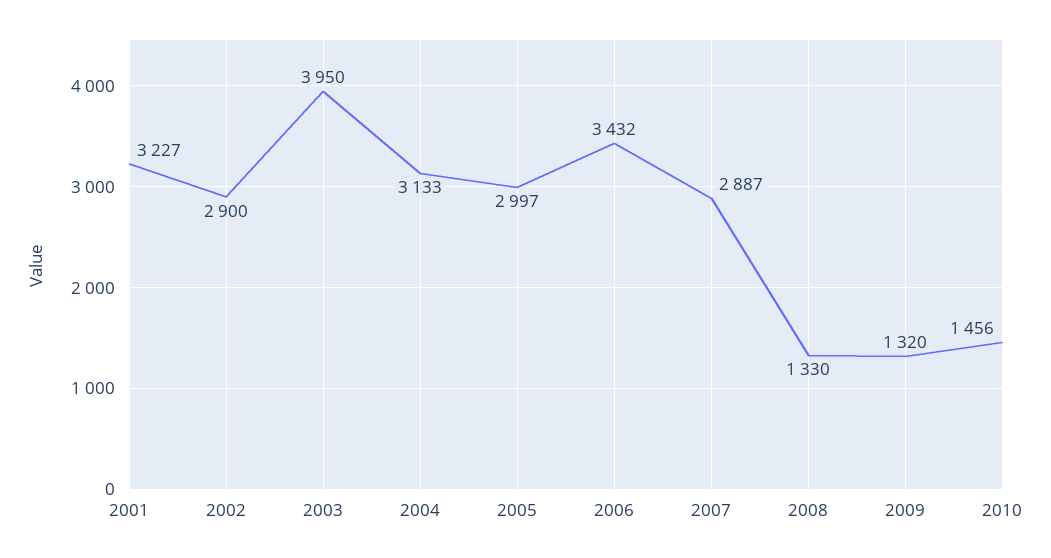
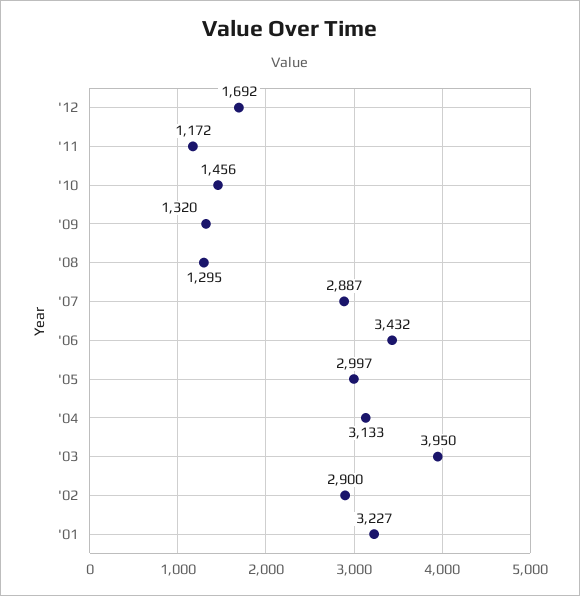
2008: 1330 -> 1295
'12: none -> 1692
'11: none -> 1172

